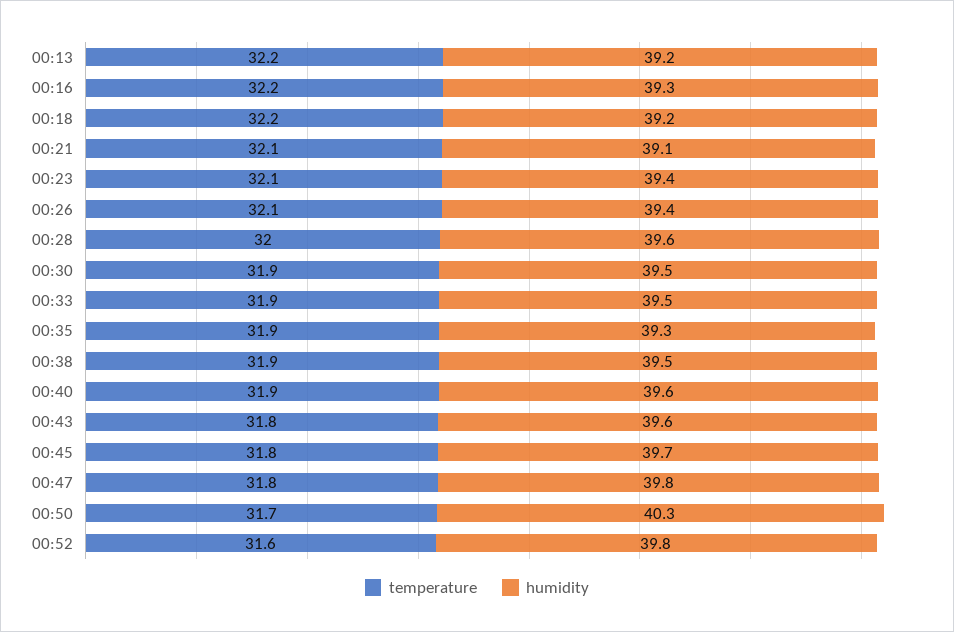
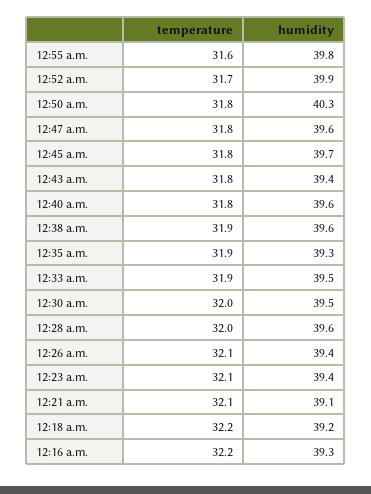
temperature, 00:13: 32.2 -> none
humidity, 00:13: 39.2 -> none
temperature, 00:30: 31.9 -> 32
humidity, 00:38: 39.5 -> 39.6
temperature, 00:40: 31.9 -> 31.8
humidity, 00:43: 39.6 -> 39.4
humidity, 00:47: 39.8 -> 39.6
temperature, 00:50: 31.7 -> 31.8
temperature, 00:52: 31.6 -> 31.7
humidity, 00:52: 39.8 -> 39.9
temperature, 12:55 a.m.: none -> 31.6
humidity, 12:55 a.m.: none -> 39.8

